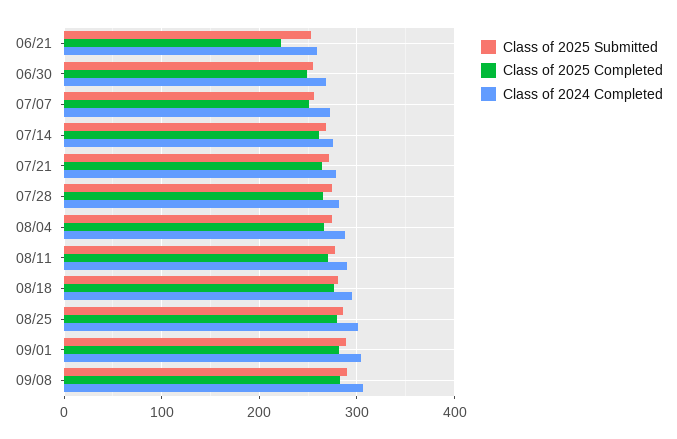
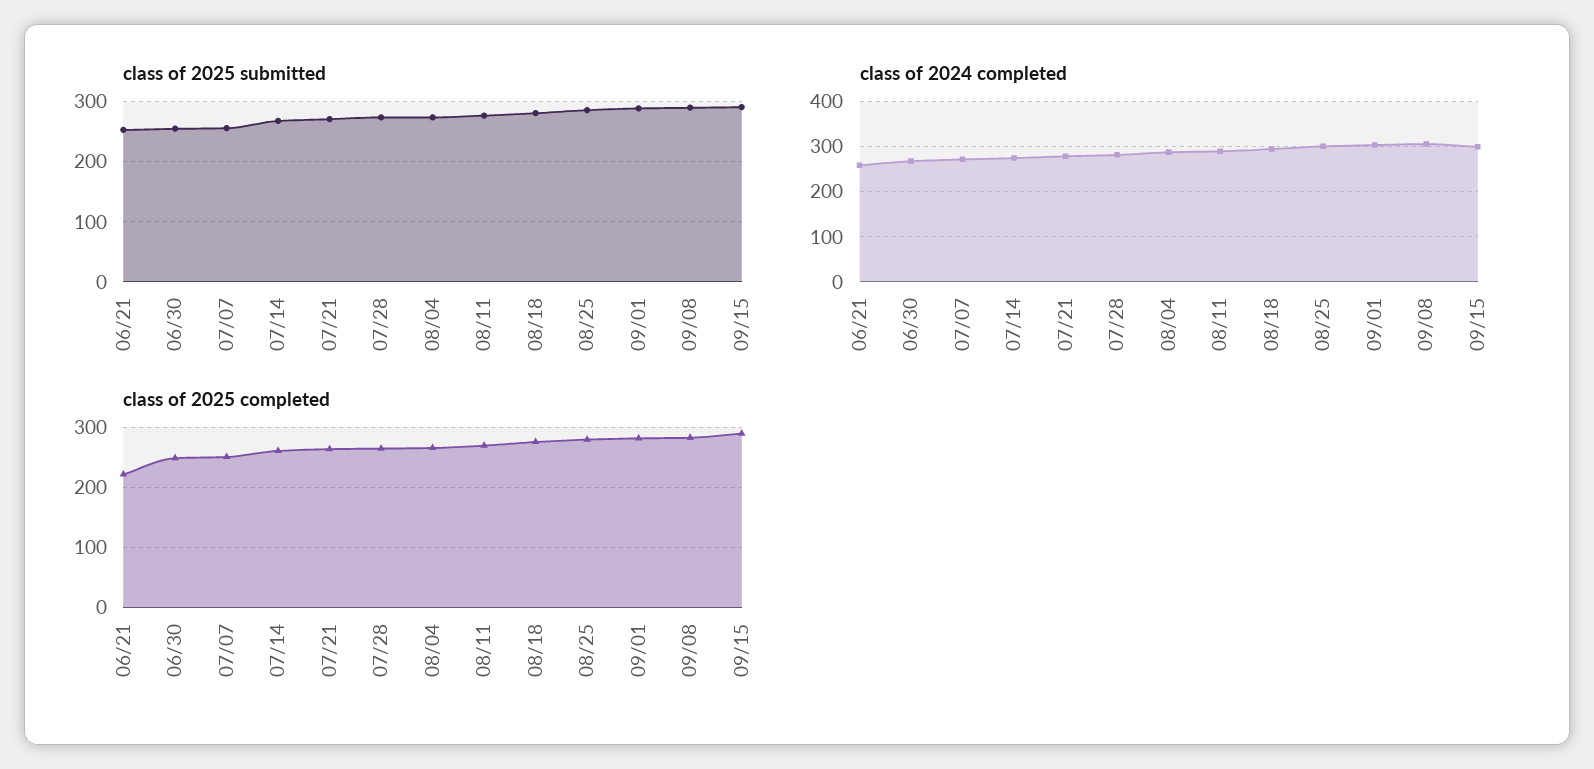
Class of 2025 Submitted, 09/15: none -> 290
Class of 2024 Completed, 09/15: none -> 300
Class of 2025 Completed, 09/15: none -> 290

